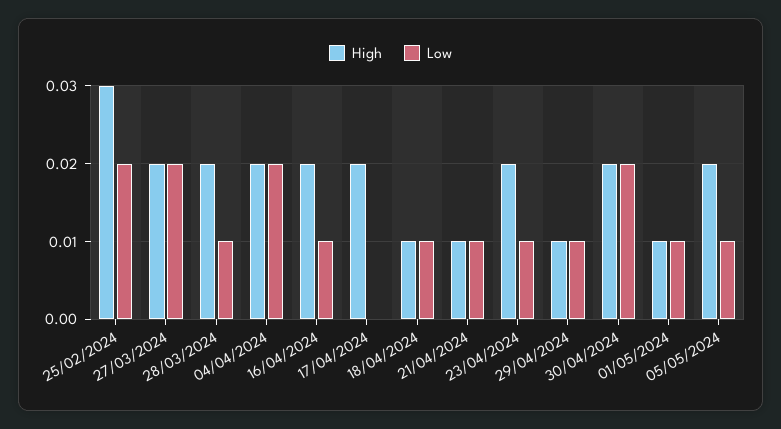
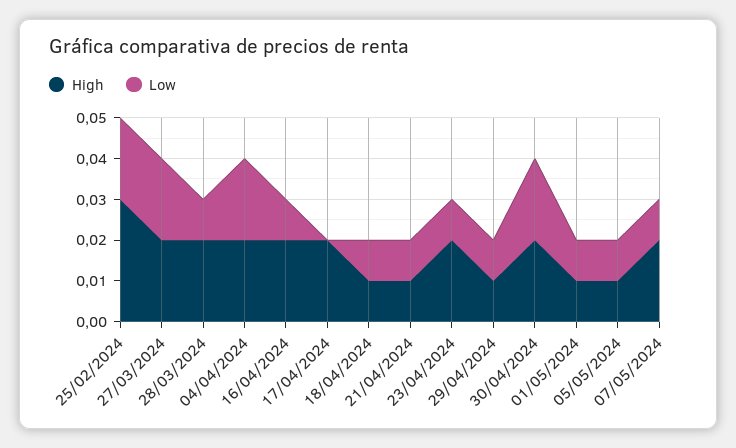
High, 05/05/2024: 0.02 -> 0.01
High, 07/05/2024: none -> 0.02
Low, 07/05/2024: none -> 0.01

